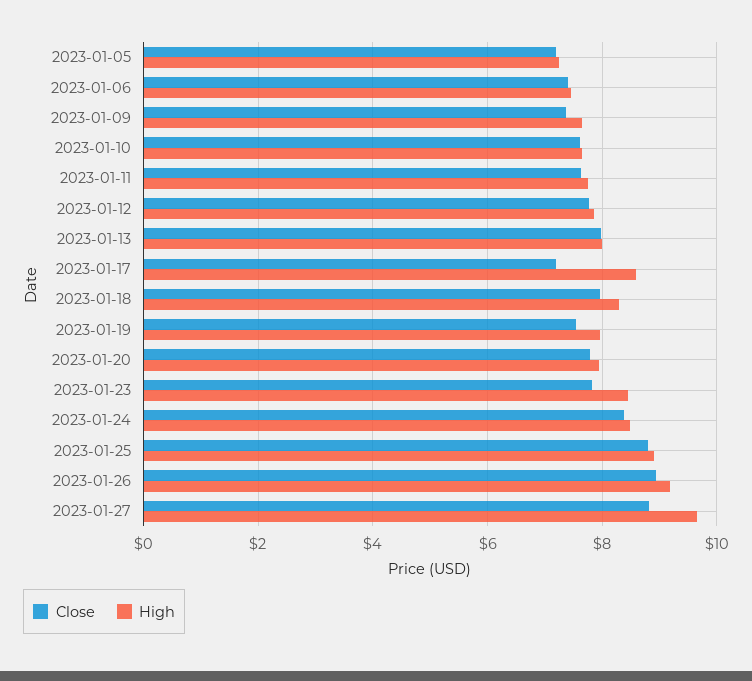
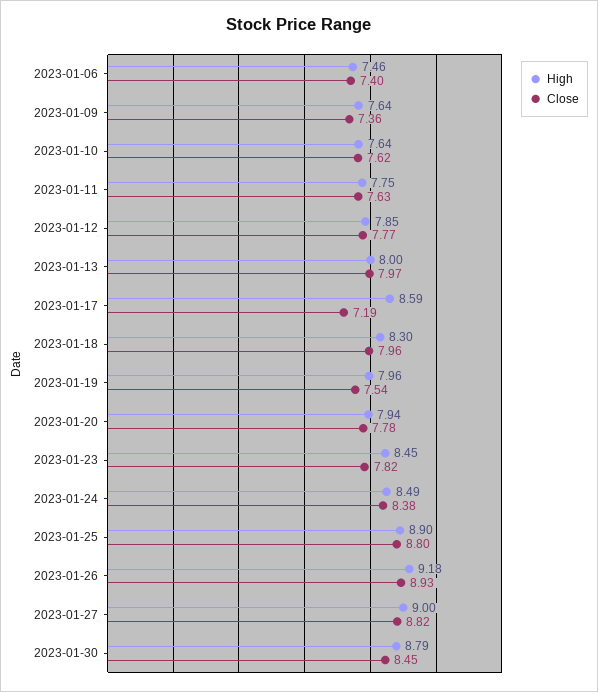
Close, 2023-01-05: 7.2 -> none
High, 2023-01-05: 7.2 -> none
High, 2023-01-27: 9.6 -> 9
High, 2023-01-30: none -> 8.79
Close, 2023-01-30: none -> 8.45

